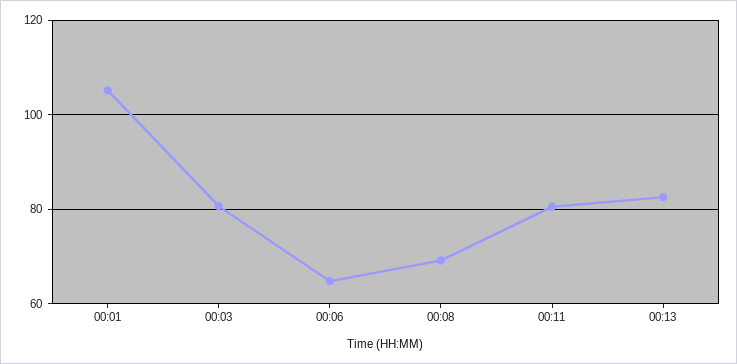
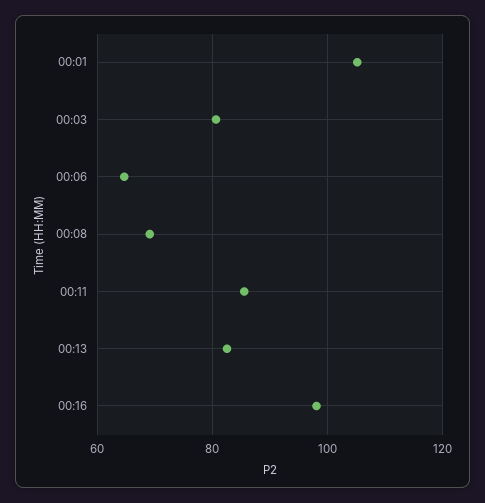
00:11: 80 -> 86
00:16: none -> 98

